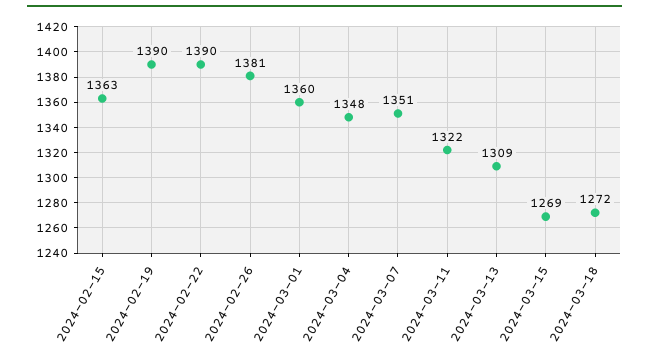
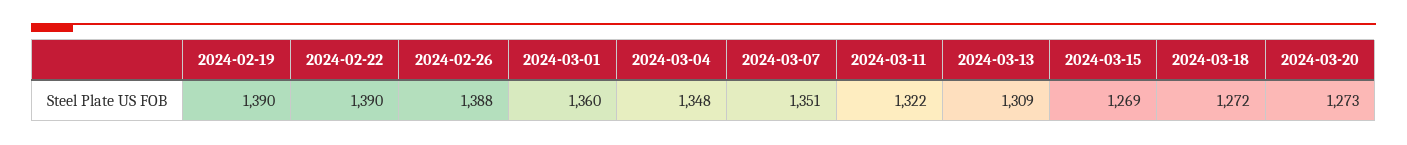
2024-02-15: 1363 -> none
2024-02-26: 1381 -> 1388
2024-03-20: none -> 1273

